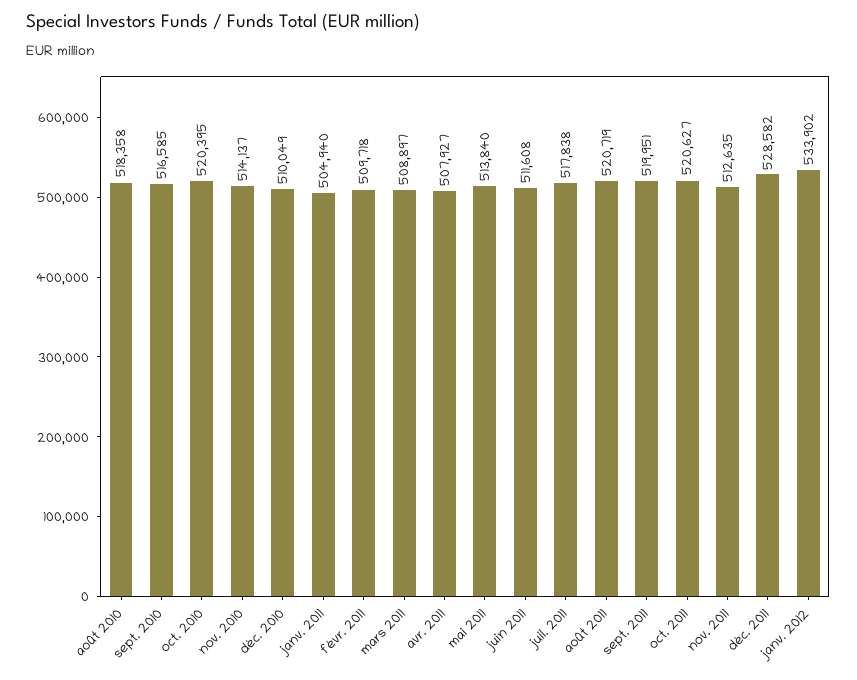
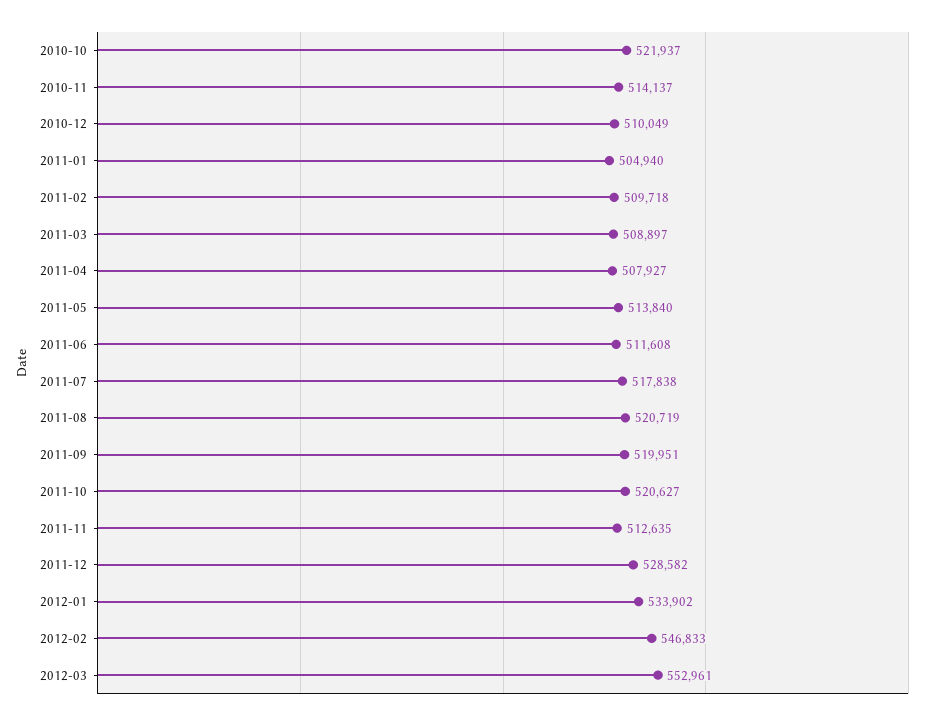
août 2010: 518358 -> none
sept. 2010: 516585 -> none
oct. 2010: 520395 -> 521937
2012-02: none -> 546833
2012-03: none -> 552961

